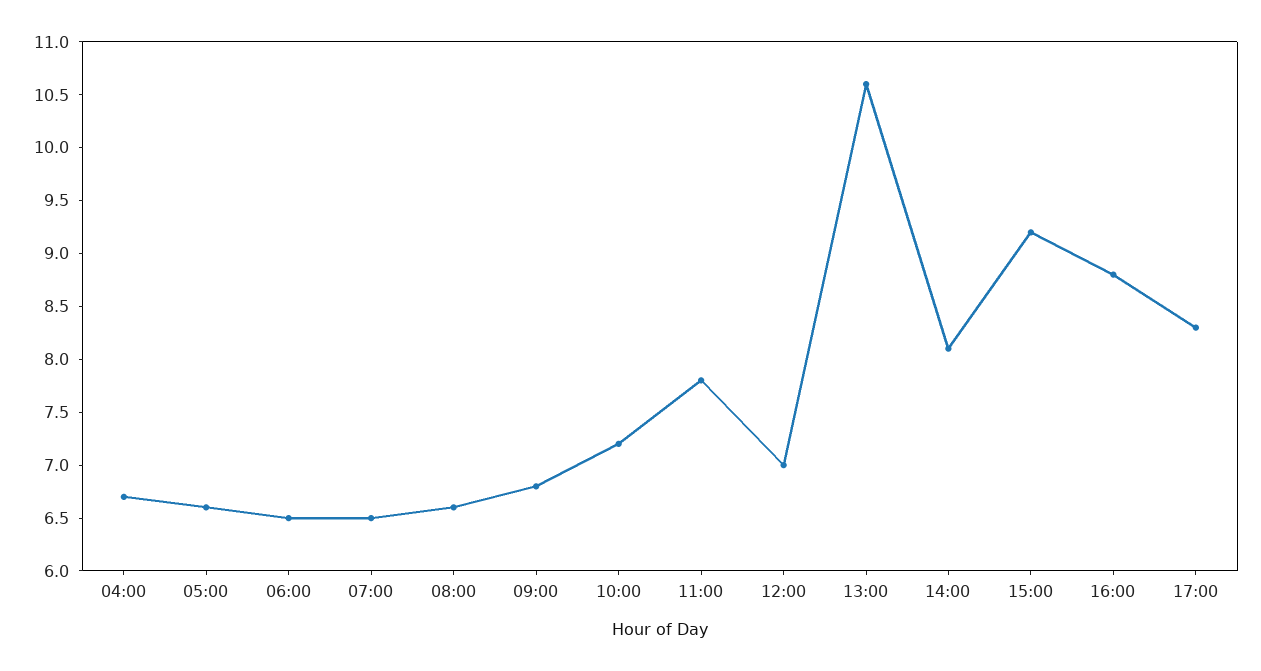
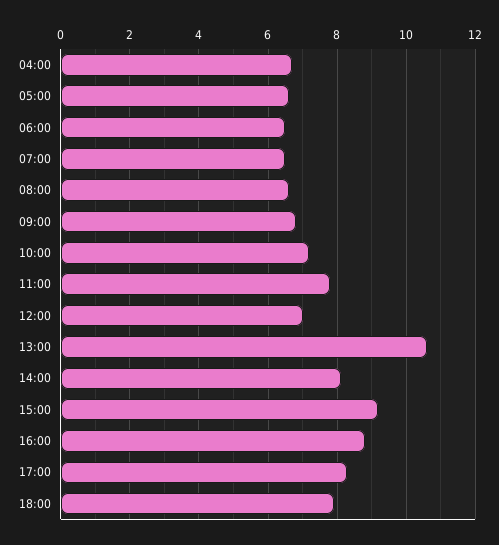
18:00: none -> 8

